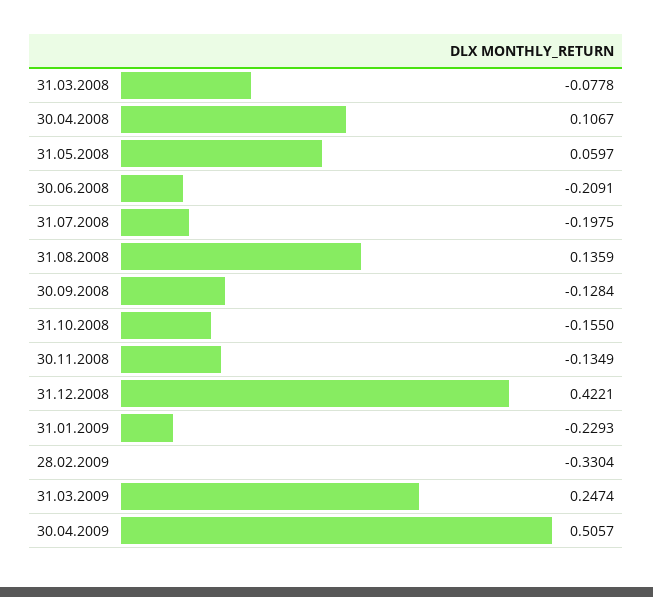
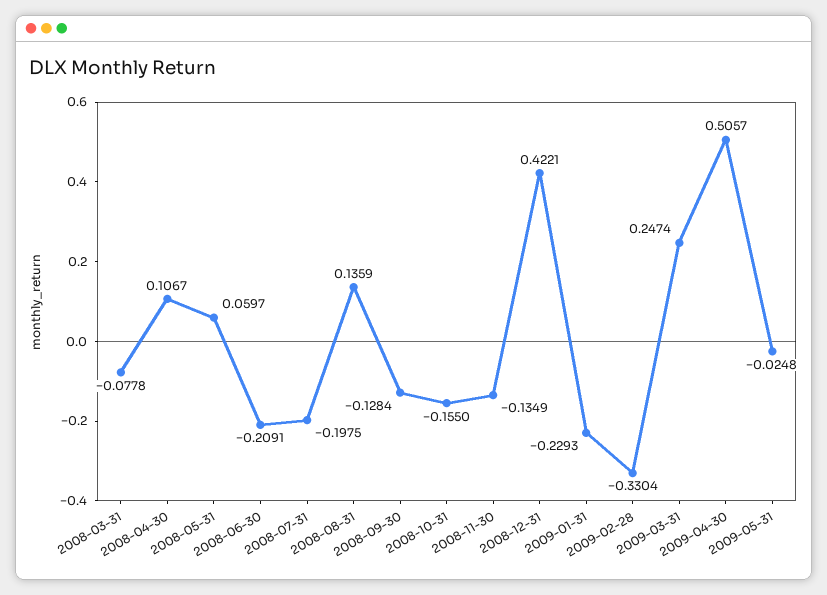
2009-05-31: none -> -0.0248

